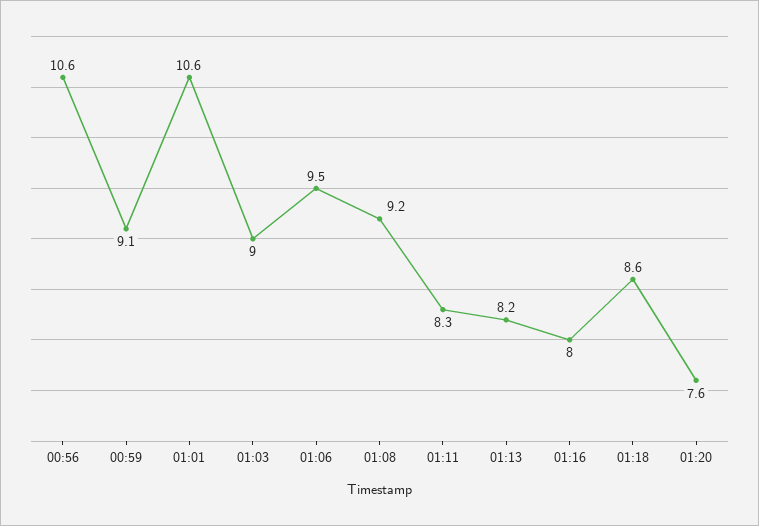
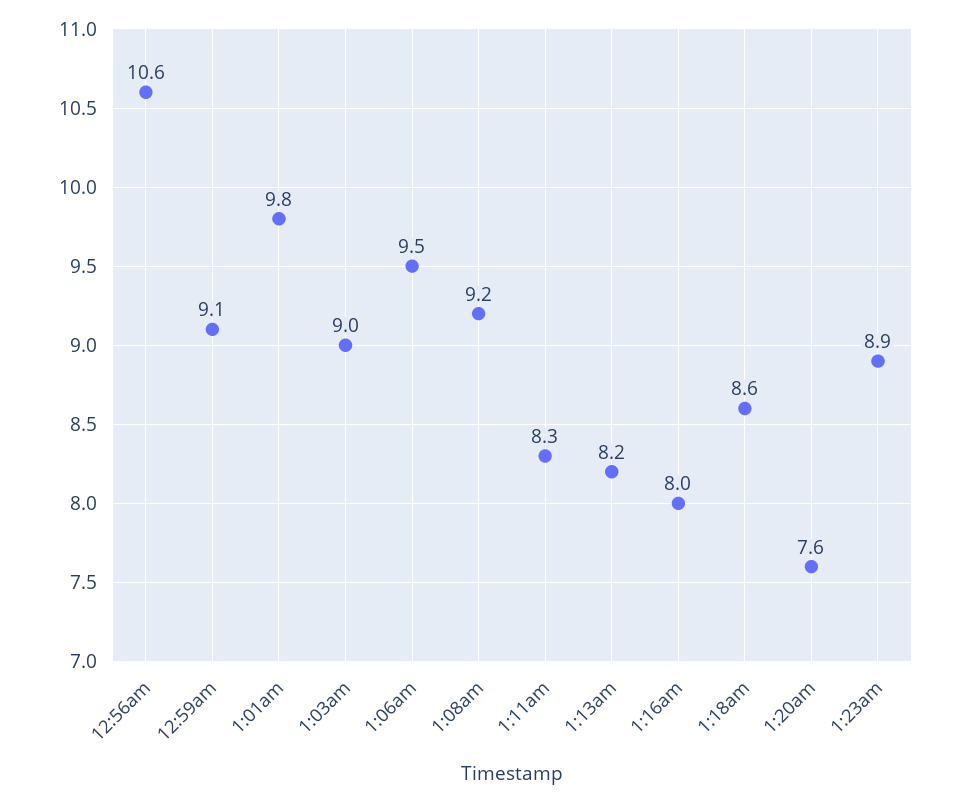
01:01: 10.6 -> 9.8
1:23am: none -> 8.9

